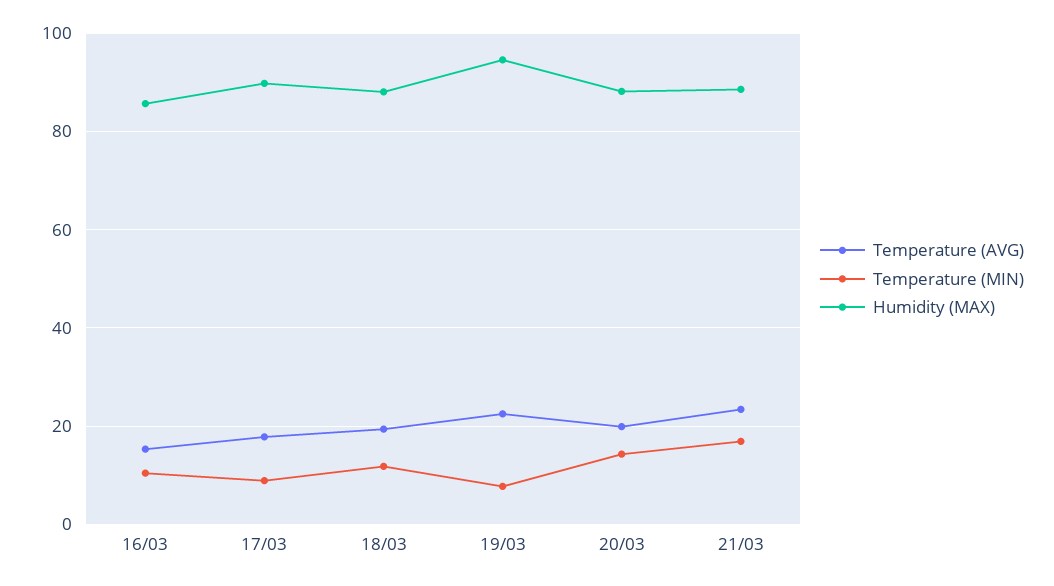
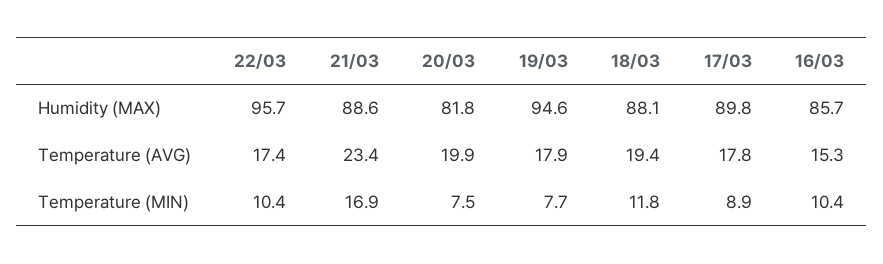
Temperature (AVG), 19/03: 22 -> 17.9
Temperature (MIN), 20/03: 14 -> 7.5
Humidity (MAX), 20/03: 88 -> 81.8
Humidity (MAX), 22/03: none -> 95.7
Temperature (AVG), 22/03: none -> 17.4
Temperature (MIN), 22/03: none -> 10.4

